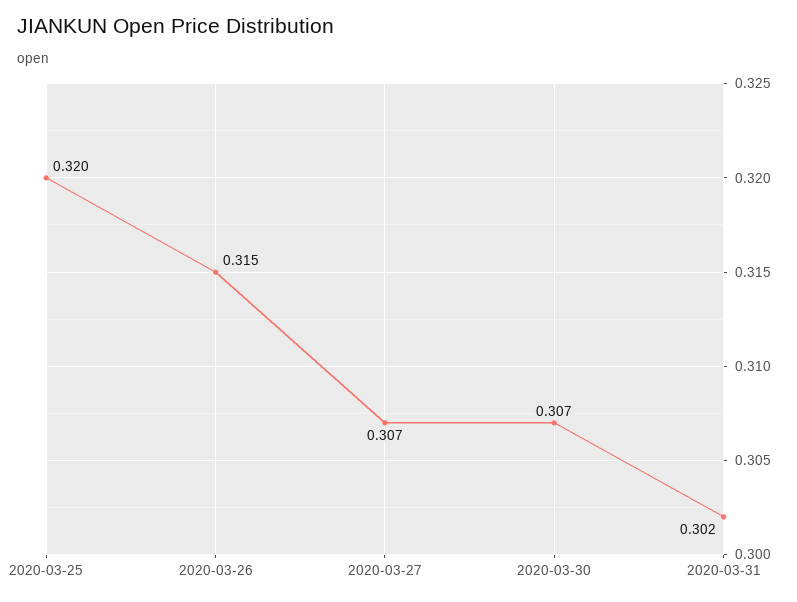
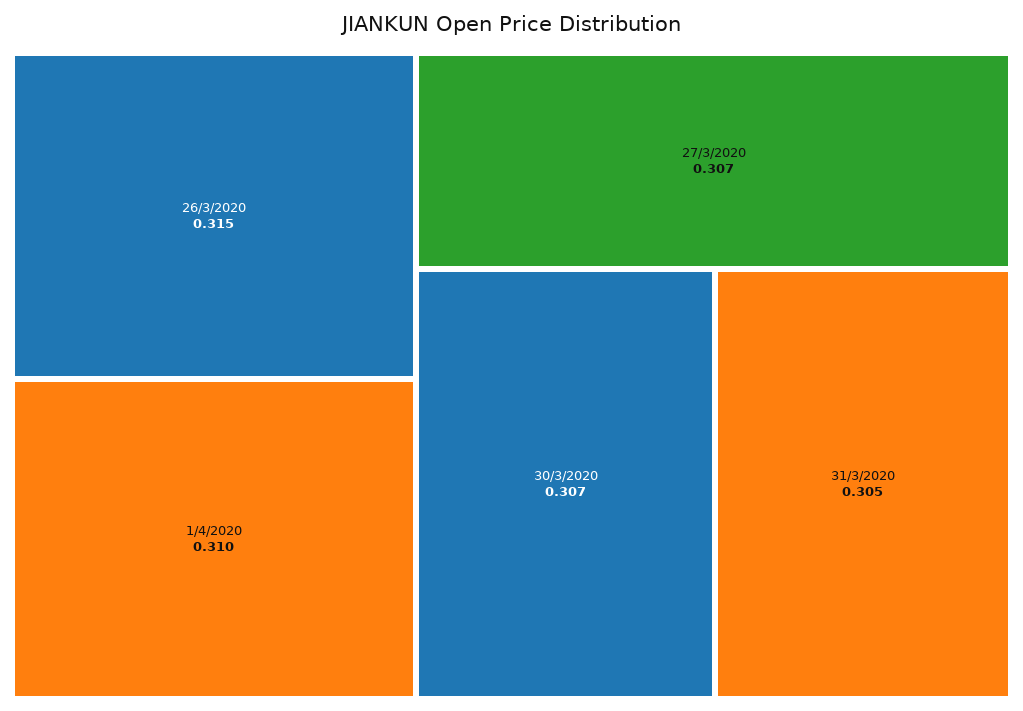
2020-03-25: 0.32 -> none
2020-03-31: 0.302 -> 0.305
1/4/2020: none -> 0.31

